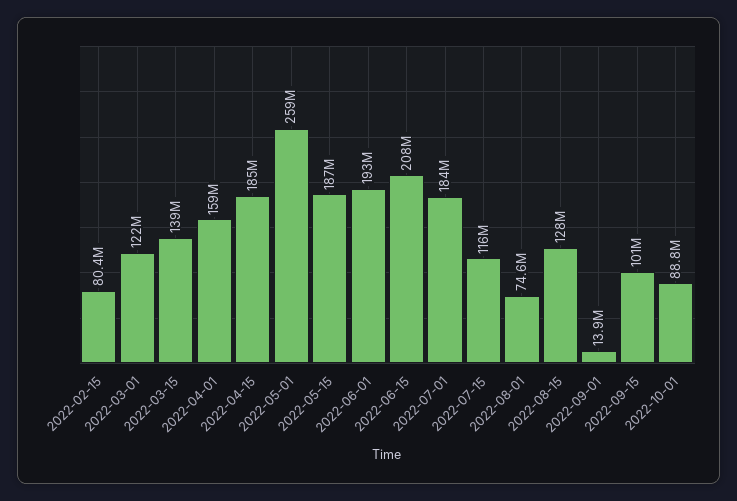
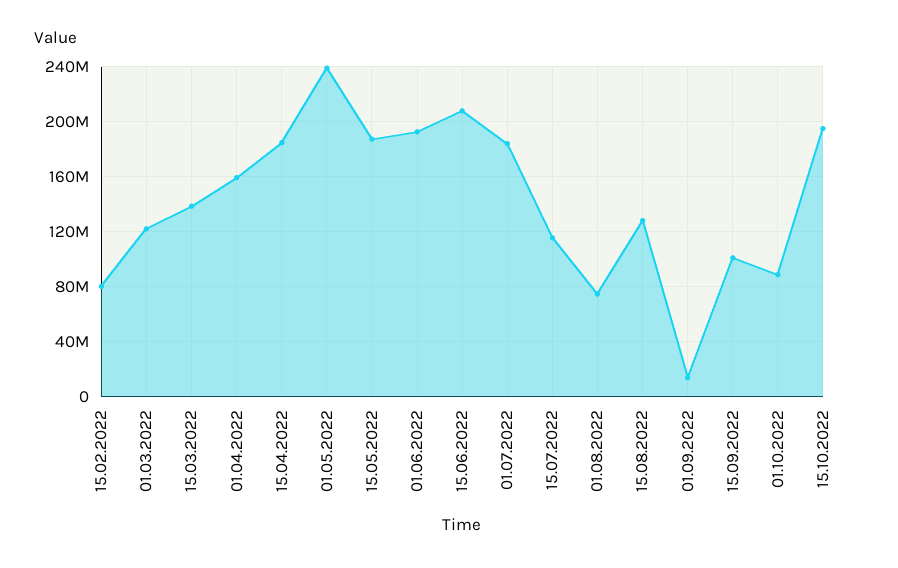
2022-05-01: 259000000 -> 240000000
15.10.2022: none -> 195000000

